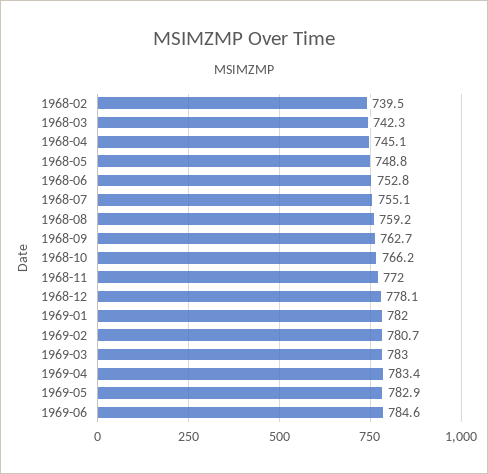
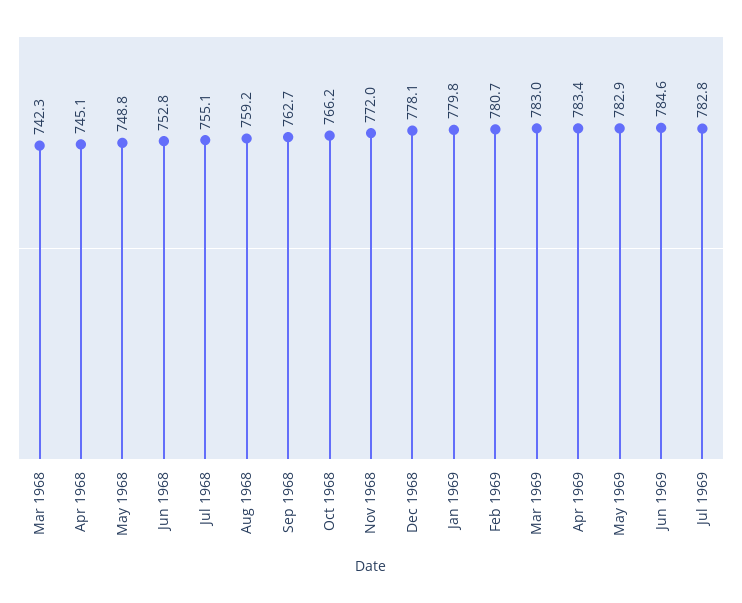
1968-02: 739.5 -> none
1969-01: 782 -> 779.8
Jul 1969: none -> 782.8

